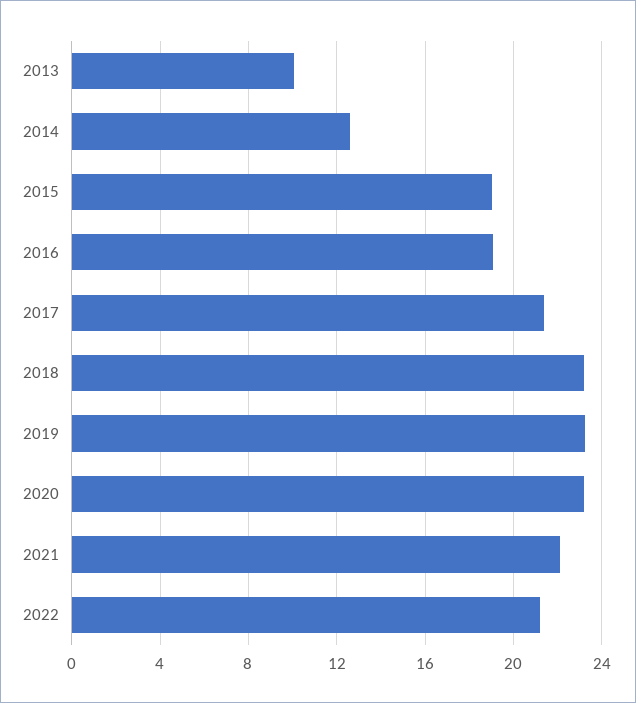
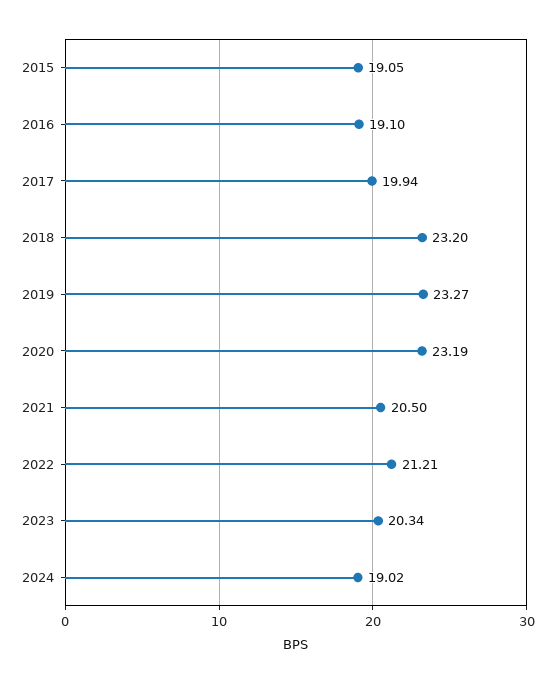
2013: 10 -> none
2014: 12.5 -> none
2017: 21.5 -> 19.94
2021: 22 -> 20.5
2023: none -> 20.34
2024: none -> 19.02

